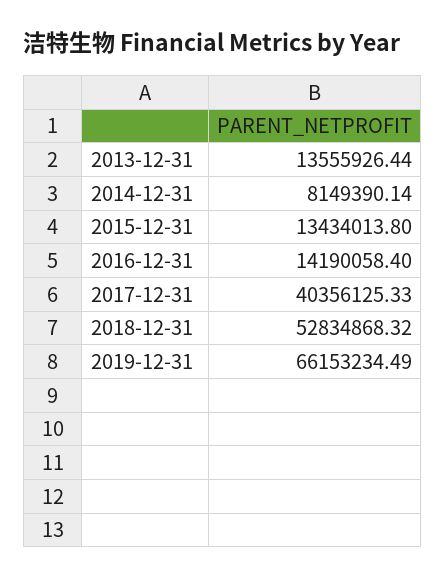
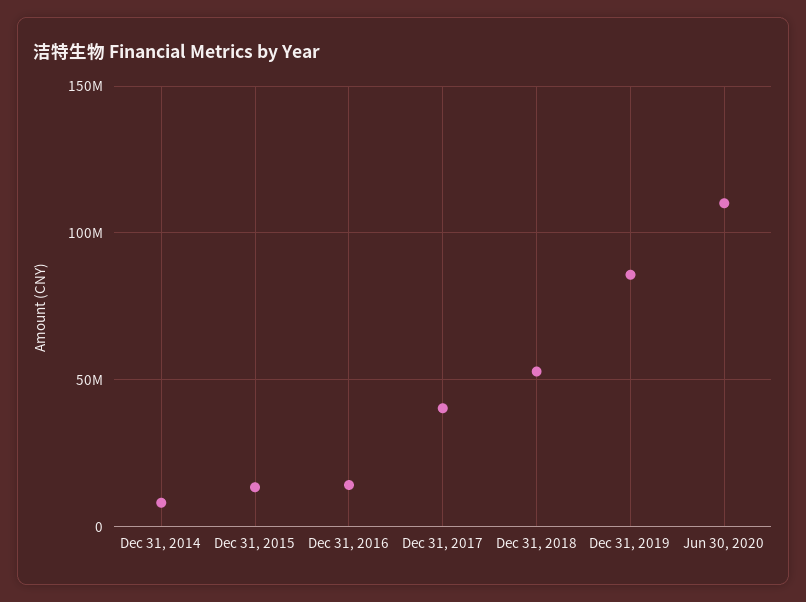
2013-12-31: 13555926.44 -> none
2019-12-31: 66153234.49 -> 85000000
Jun 30, 2020: none -> 110000000

